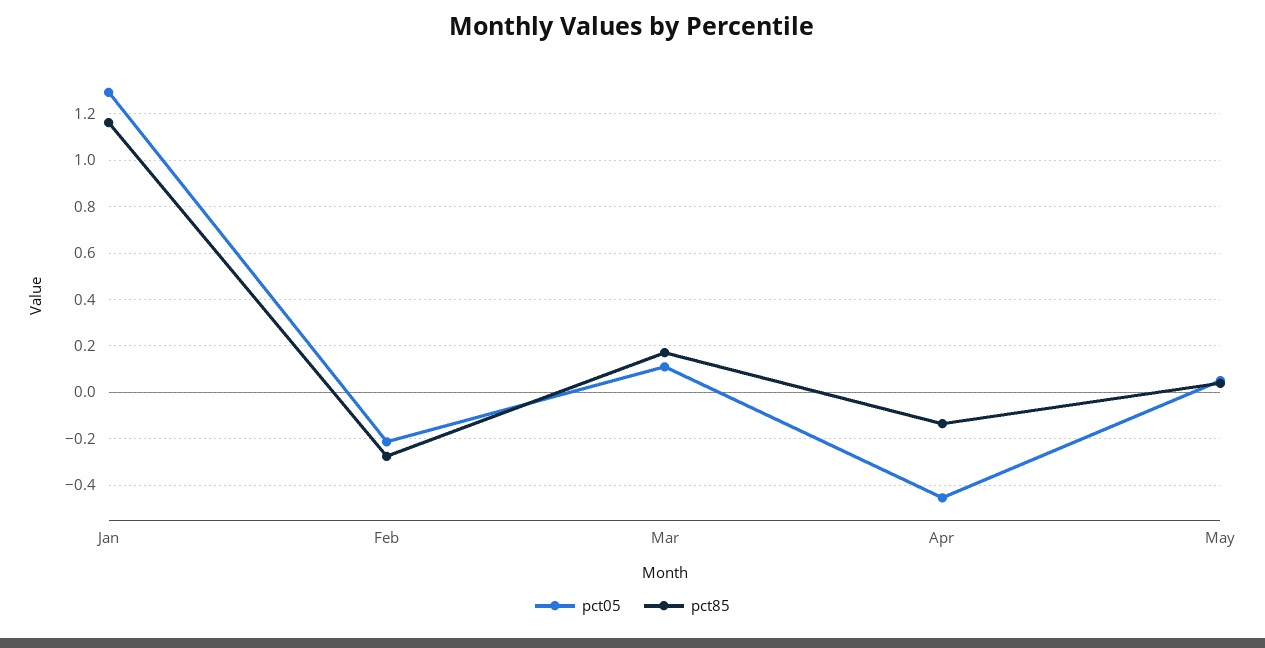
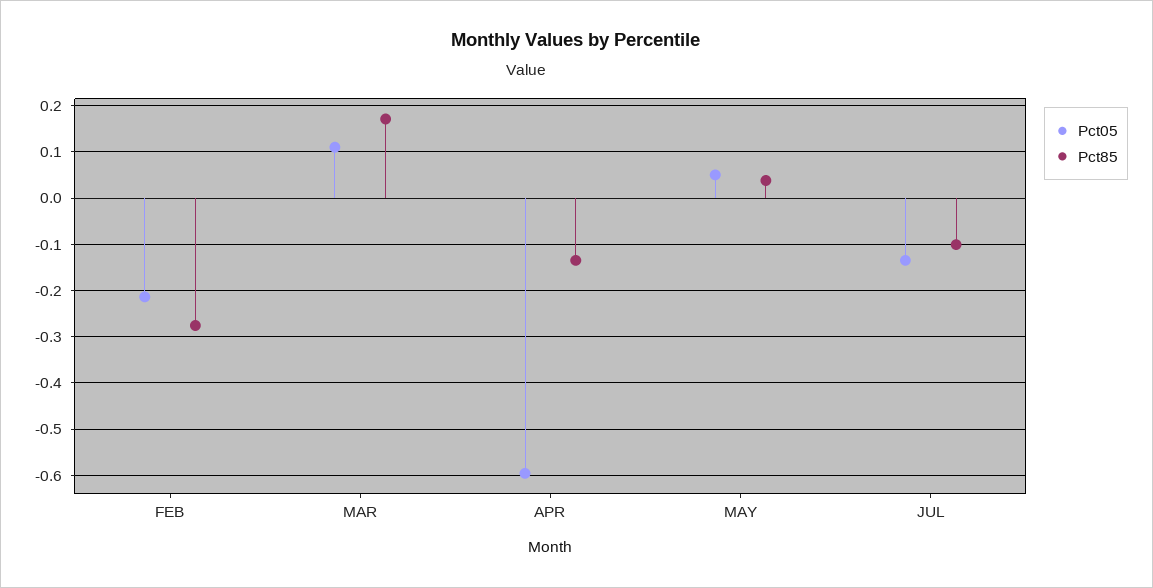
pct05, Jan: 1.3 -> none
pct85, Jan: 1.15 -> none
pct05, Apr: -0.45 -> -0.6
pct05, JUL: none -> -0.14
pct85, JUL: none -> -0.1

